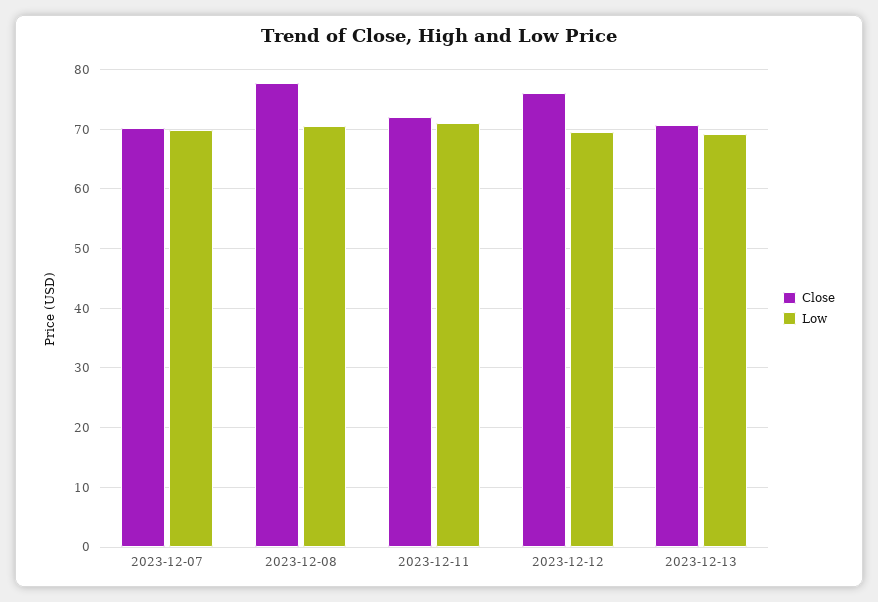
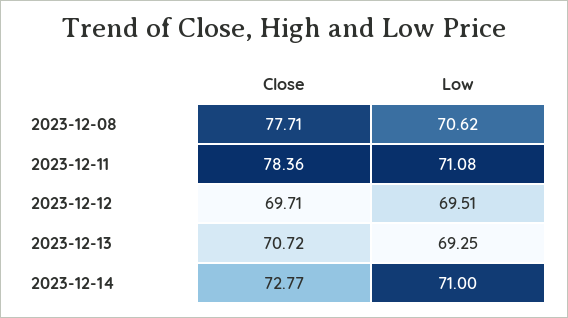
Close, 2023-12-07: 70 -> none
Low, 2023-12-07: 70 -> none
Close, 2023-12-11: 72 -> 78.36
Close, 2023-12-12: 76 -> 69.71
Close, 2023-12-14: none -> 72.77
Low, 2023-12-14: none -> 71

